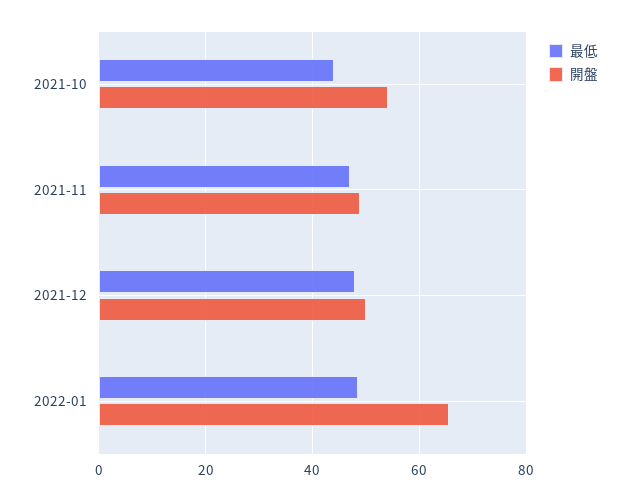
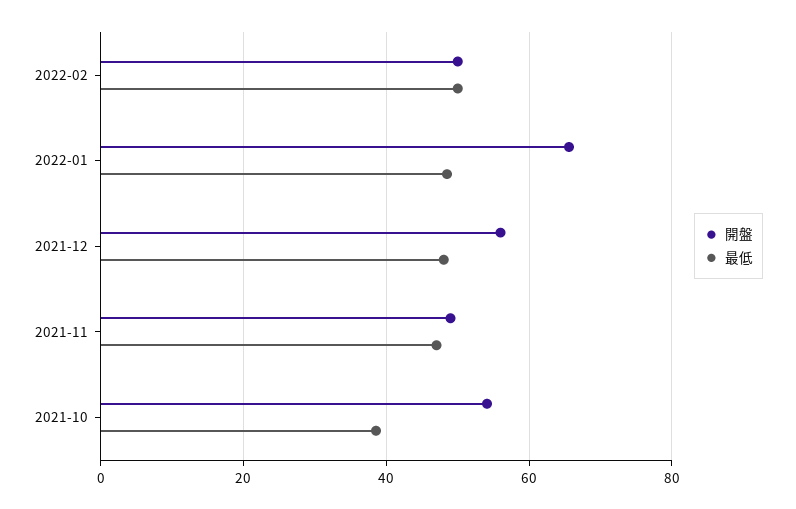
最低, 2021-10: 44 -> 38
開盤, 2021-12: 50 -> 56
開盤, 2022-02: none -> 50
最低, 2022-02: none -> 50

